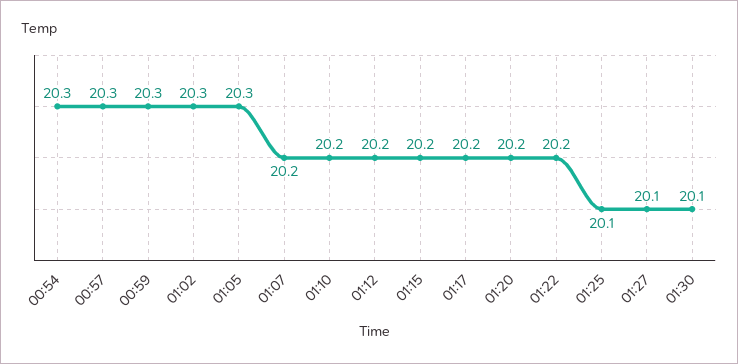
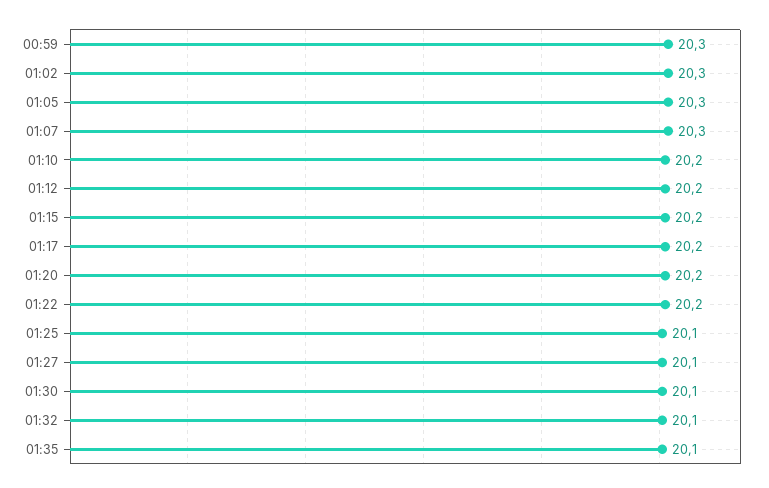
00:54: 20.3 -> none
00:57: 20.3 -> none
01:07: 20.2 -> 20.3
01:32: none -> 20.1
01:35: none -> 20.1

